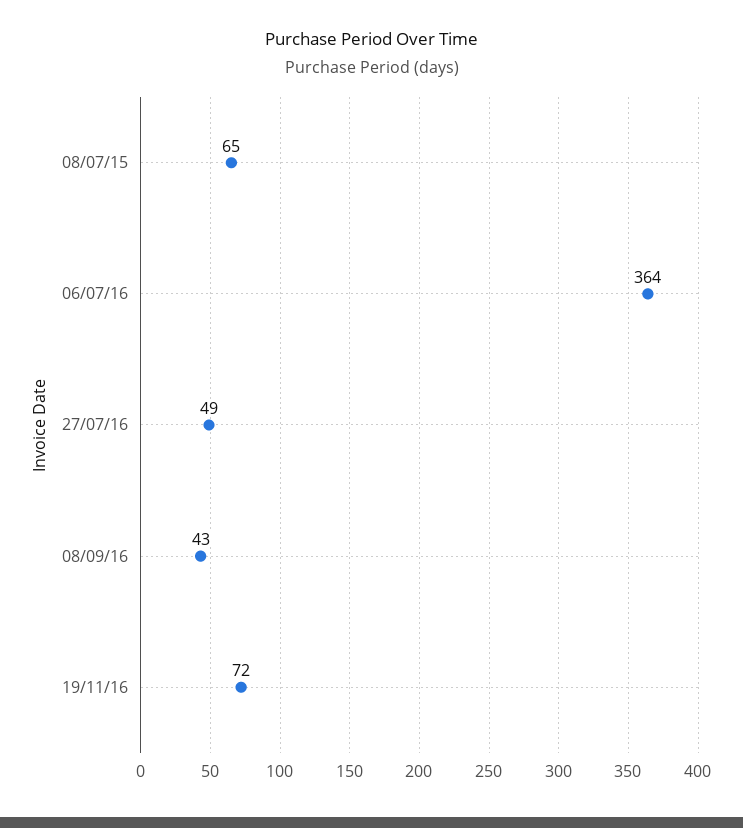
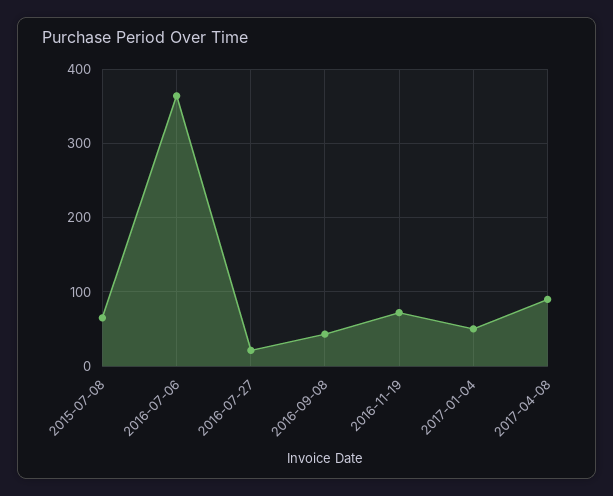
27/07/16: 49 -> 20
2017-01-04: none -> 50
2017-04-08: none -> 90

